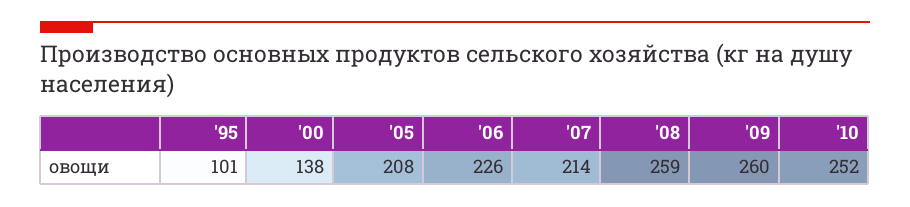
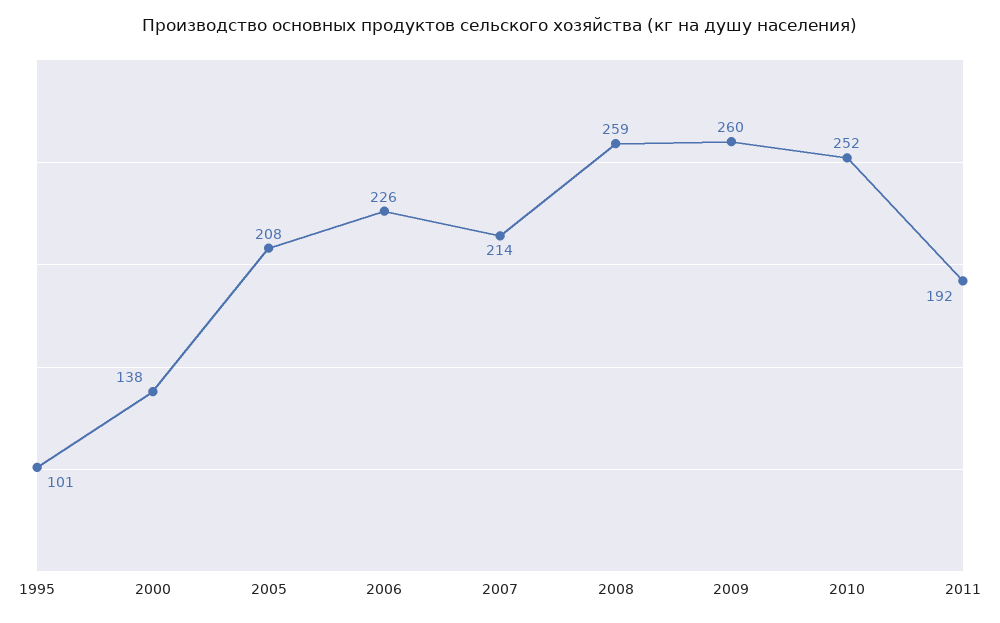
2011: none -> 192

